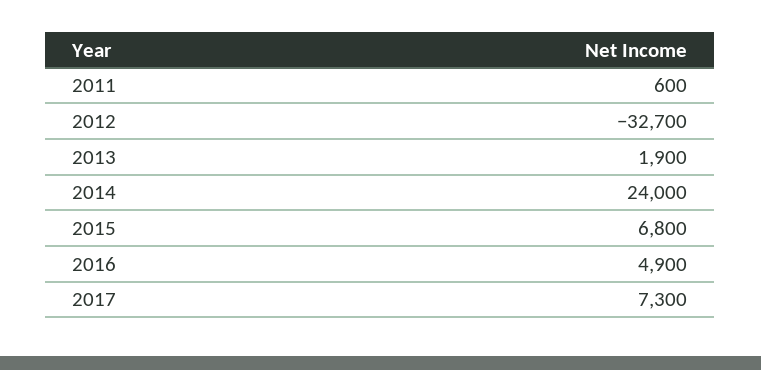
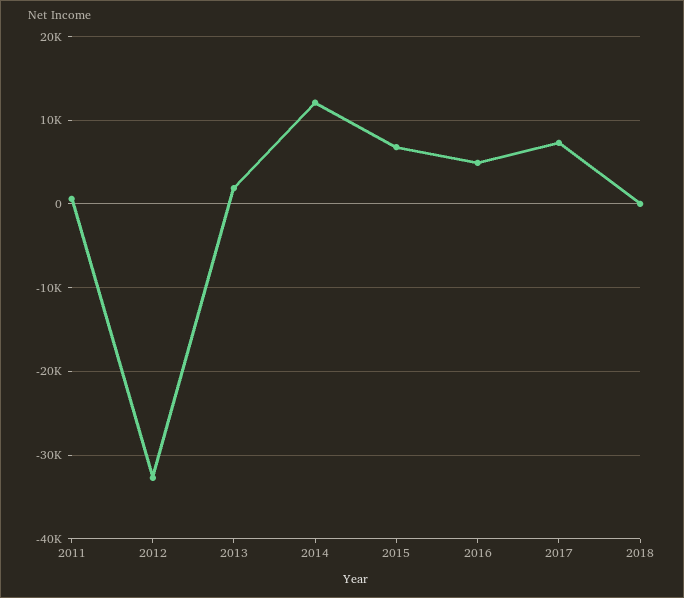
2014: 24000 -> 12000
2018: none -> 0

